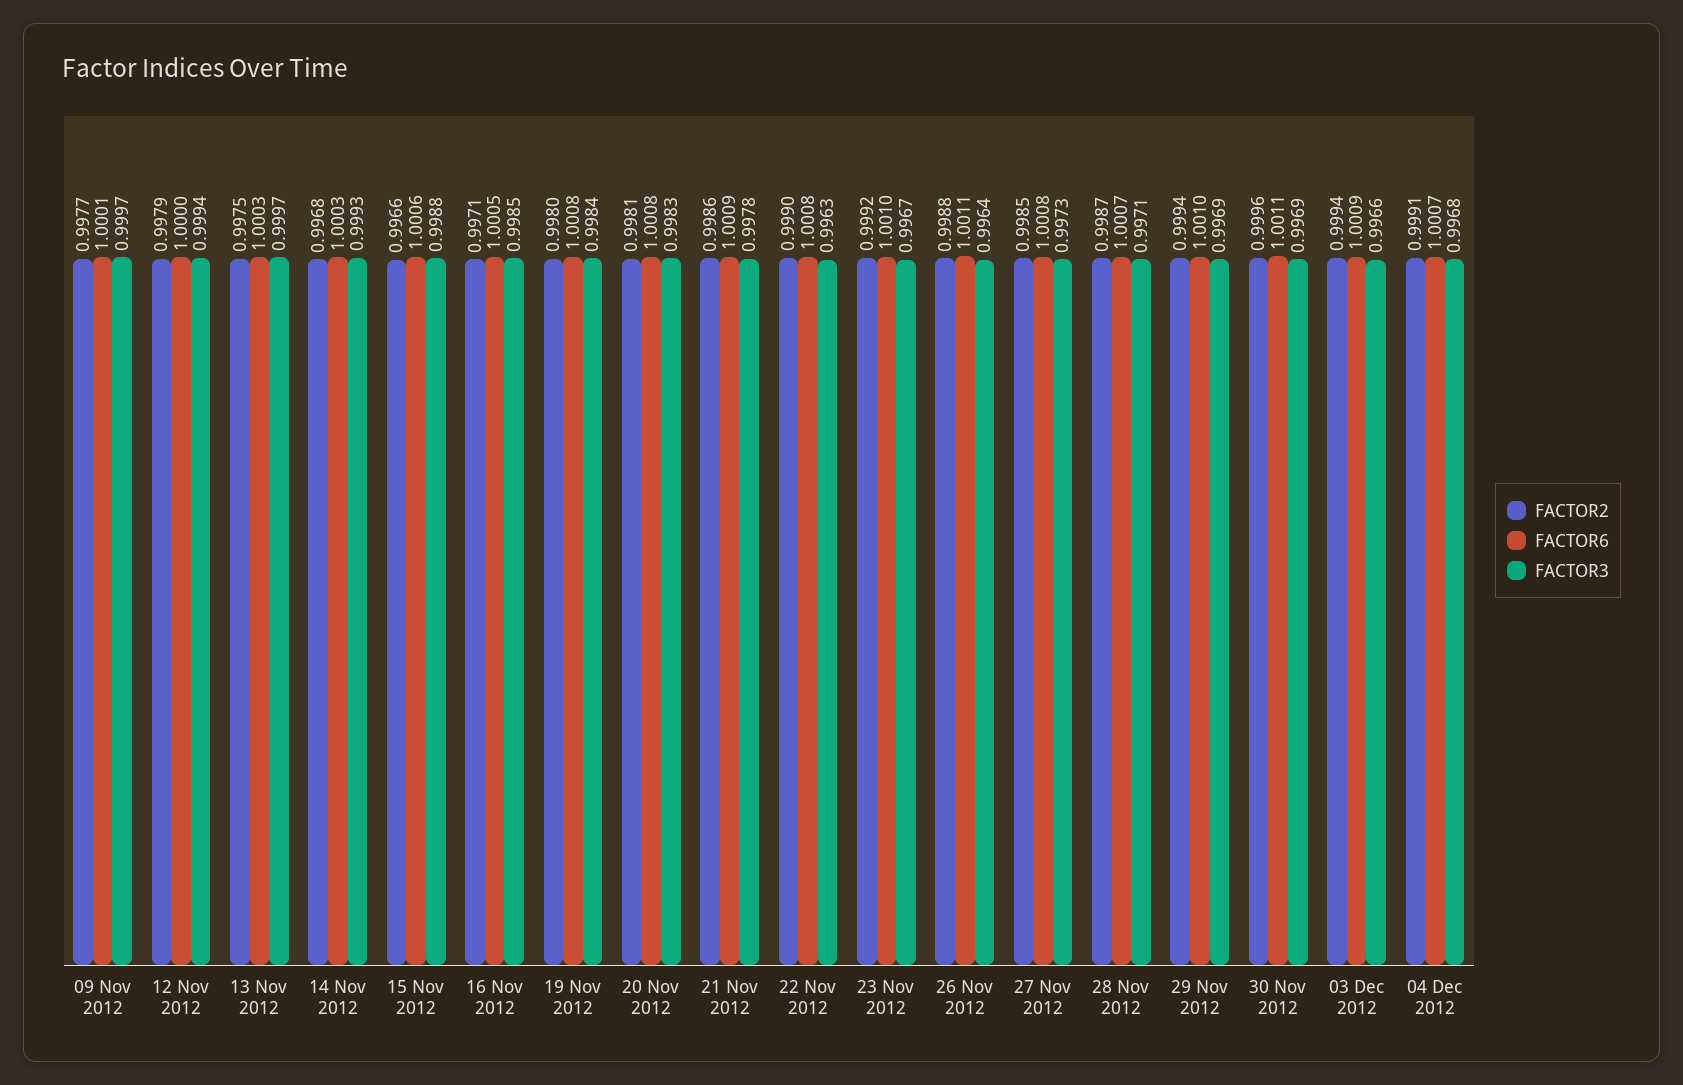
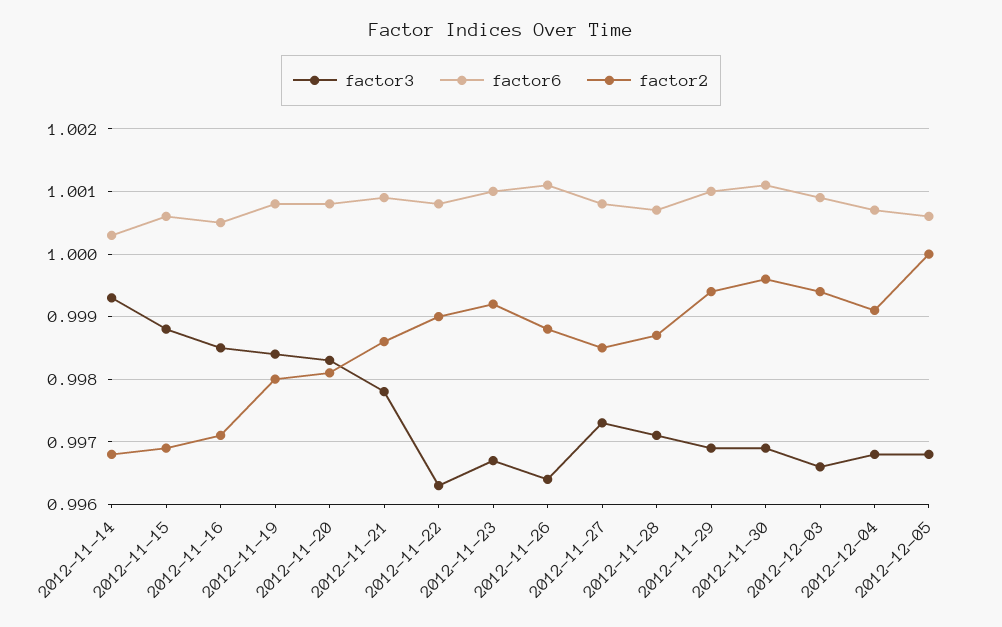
FACTOR2, 09 Nov 2012: 0.9977 -> none
FACTOR6, 09 Nov 2012: 1.0001 -> none
FACTOR3, 09 Nov 2012: 0.9997 -> none
FACTOR2, 12 Nov 2012: 0.9979 -> none
FACTOR6, 12 Nov 2012: 1 -> none
FACTOR3, 12 Nov 2012: 0.9994 -> none
FACTOR2, 13 Nov 2012: 0.9975 -> none
FACTOR6, 13 Nov 2012: 1.0003 -> none
FACTOR3, 13 Nov 2012: 0.9997 -> none
FACTOR2, 15 Nov 2012: 0.9966 -> 0.9969
FACTOR3, 2012-12-05: none -> 0.9968
FACTOR6, 2012-12-05: none -> 1.0006
FACTOR2, 2012-12-05: none -> 1

